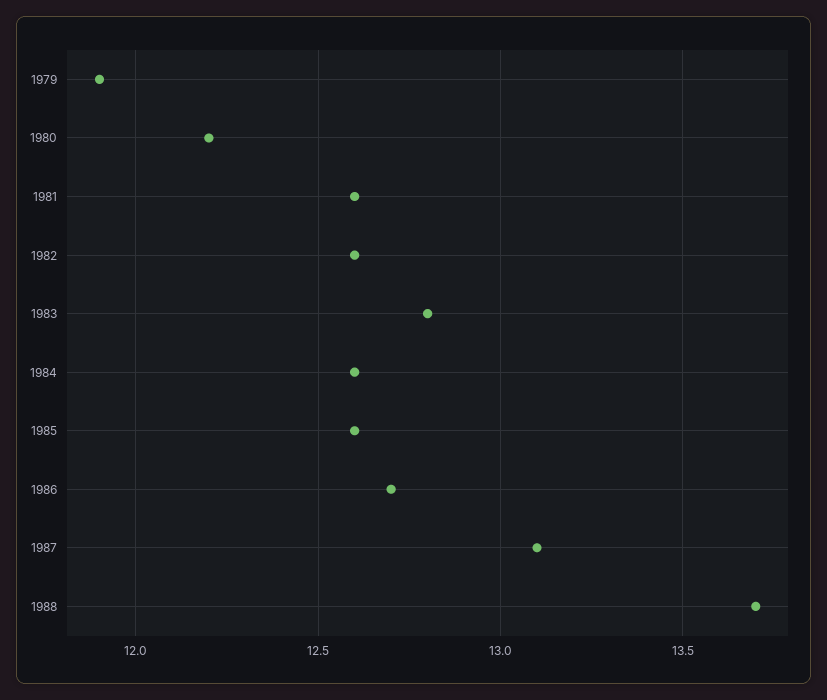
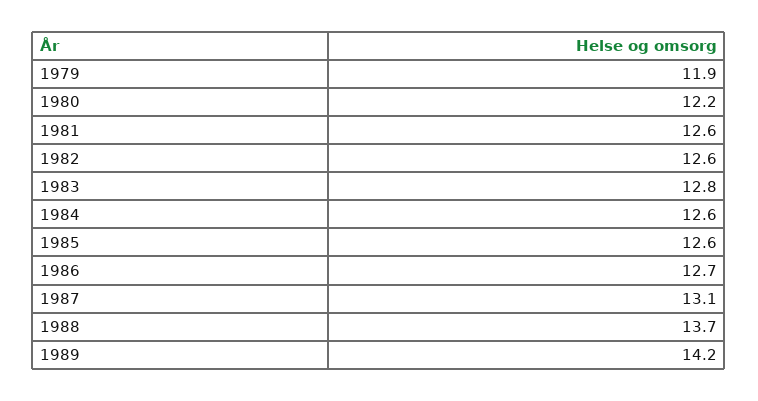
1989: none -> 14.2

